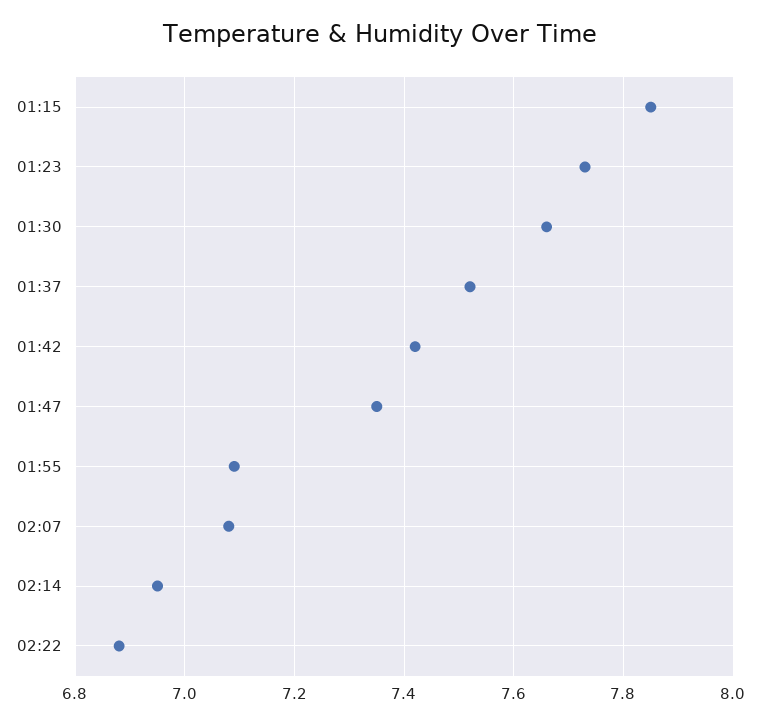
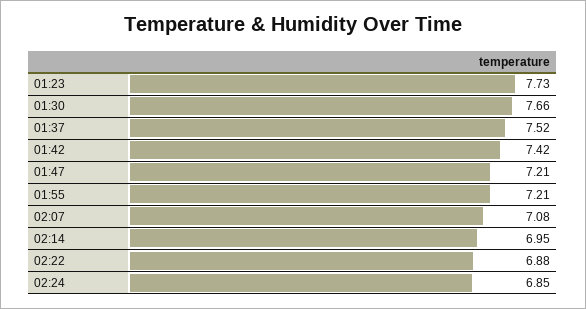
01:15: 7.85 -> none
01:47: 7.35 -> 7.21
01:55: 7.1 -> 7.21
02:24: none -> 6.85

